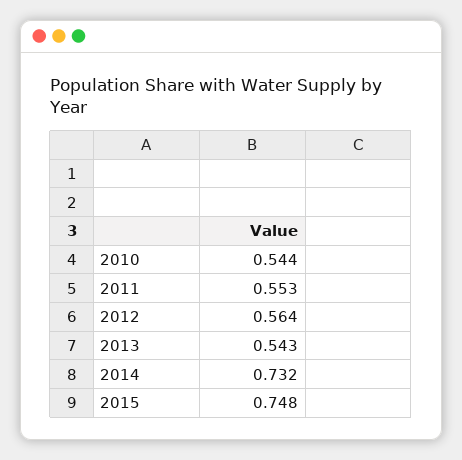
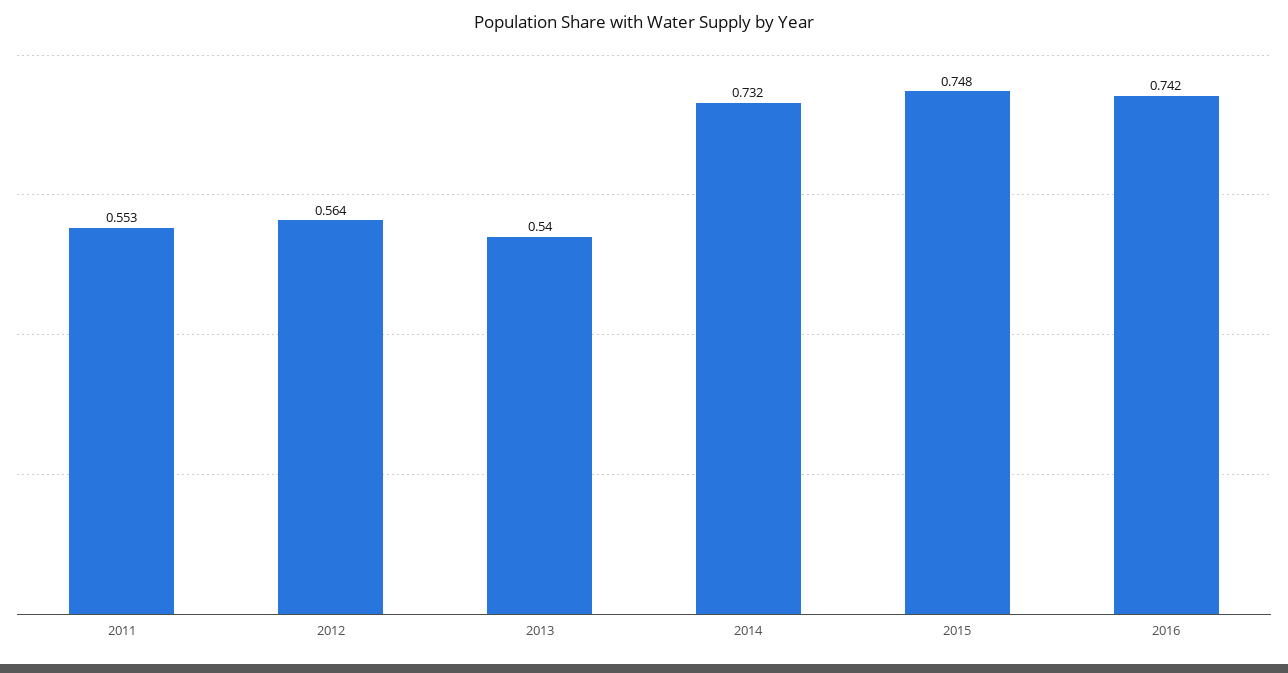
2010: 0.544 -> none
2013: 0.543 -> 0.54
2016: none -> 0.742

